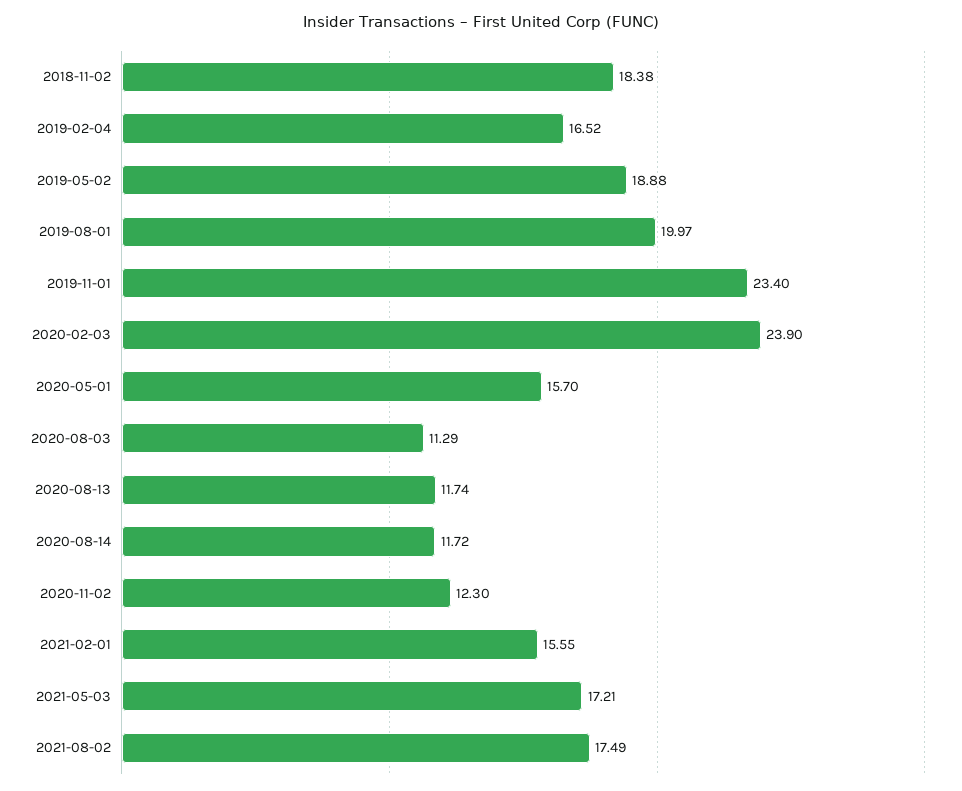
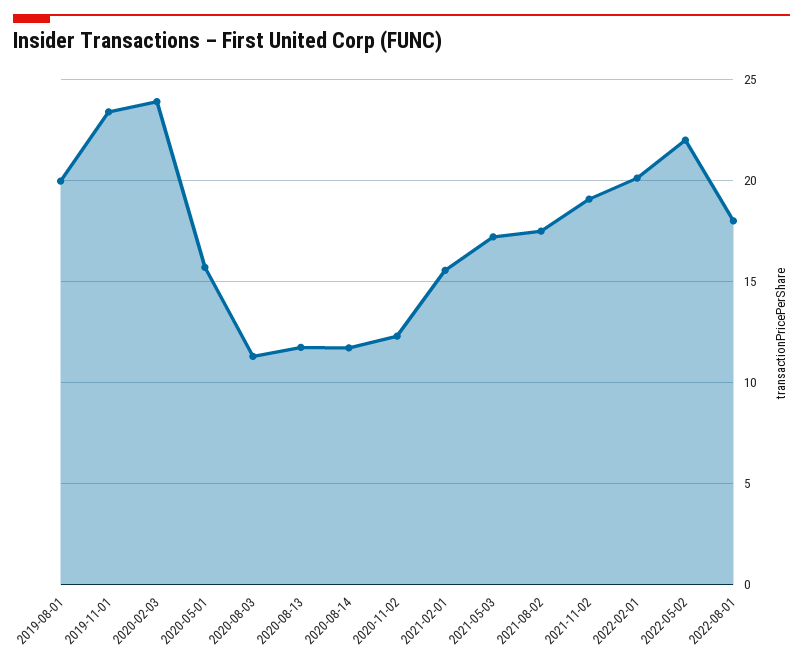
2018-11-02: 18.38 -> none
2019-02-04: 16.52 -> none
2019-05-02: 18.88 -> none
2021-11-02: none -> 19
2022-02-01: none -> 20
2022-05-02: none -> 22
2022-08-01: none -> 18

